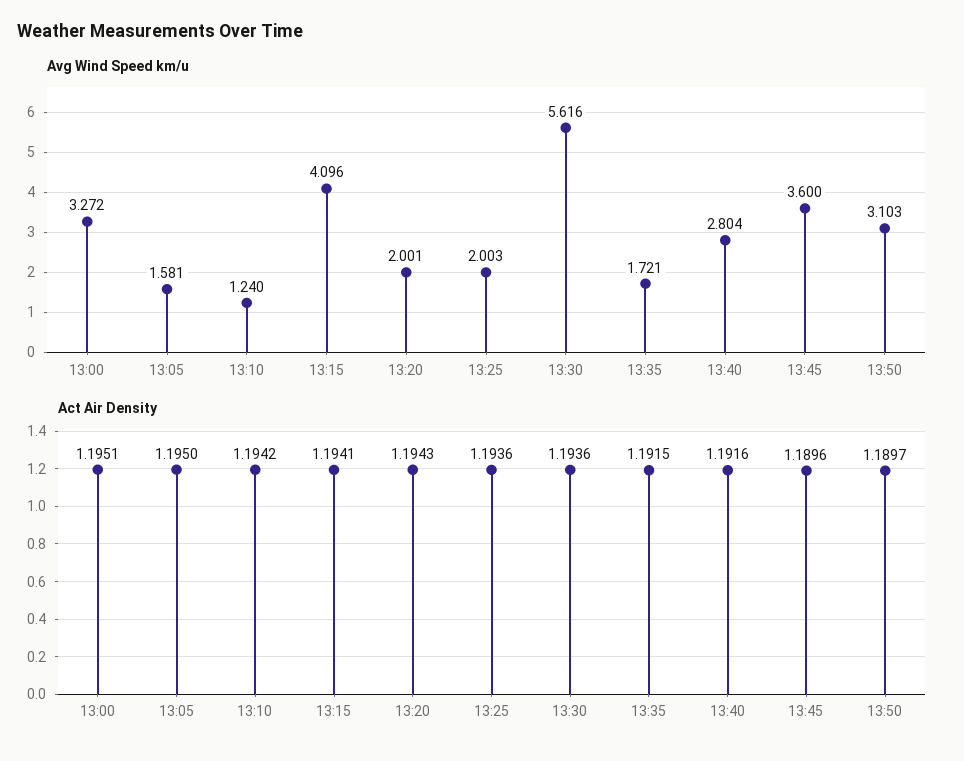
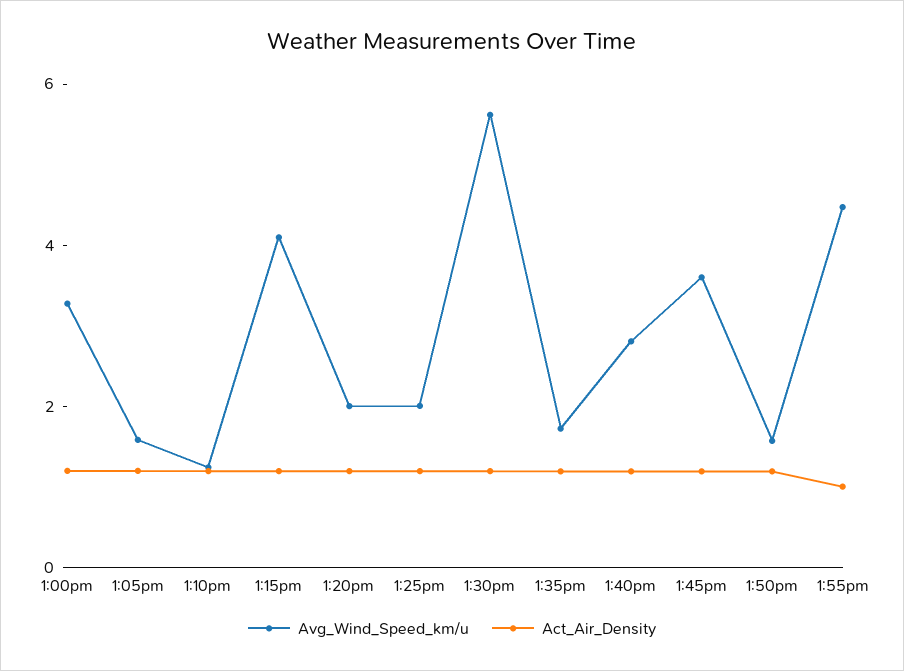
Avg Wind Speed km/u, 13:50: 3.103 -> 1.5
Avg Wind Speed km/u, 1:55pm: none -> 4.5
Act Air Density, 1:55pm: none -> 1

